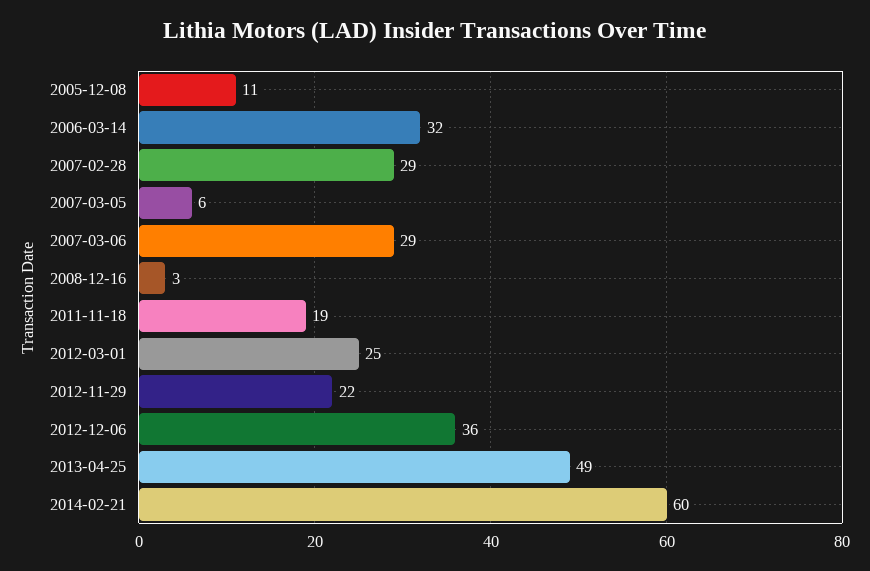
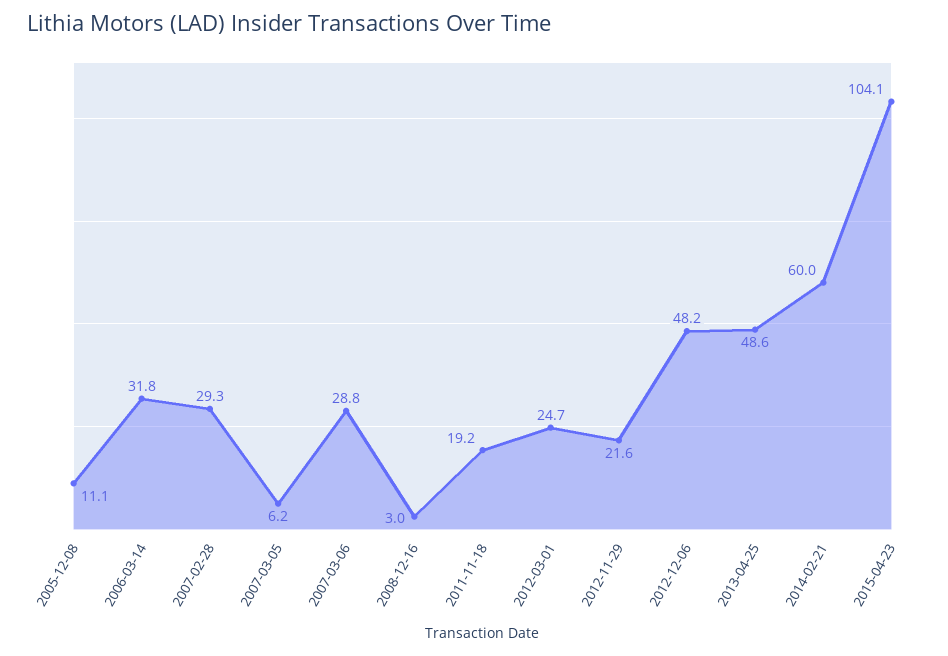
2012-12-06: 36 -> 48.2
2015-04-23: none -> 104.1

